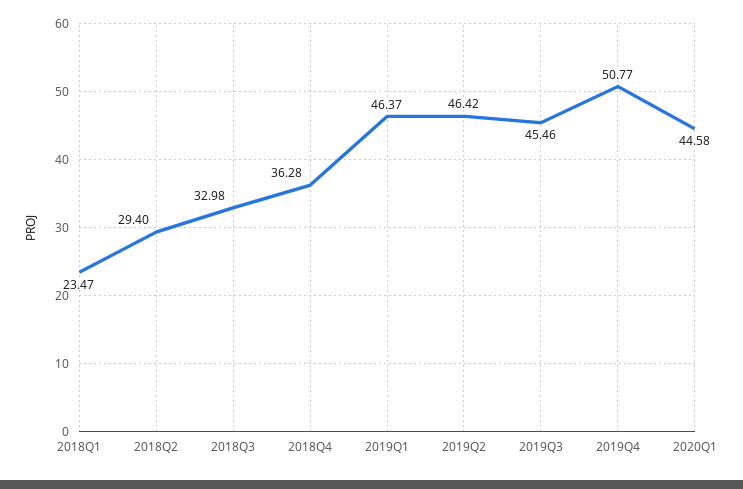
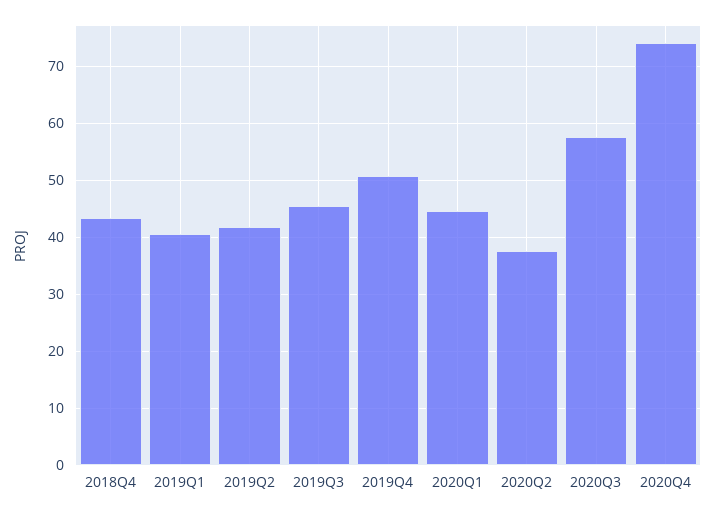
2018Q1: 23.47 -> none
2018Q2: 29.4 -> none
2018Q3: 32.98 -> none
2018Q4: 36.28 -> 44
2019Q1: 46.37 -> 40
2019Q2: 46.42 -> 42
2020Q2: none -> 38
2020Q3: none -> 58
2020Q4: none -> 74

